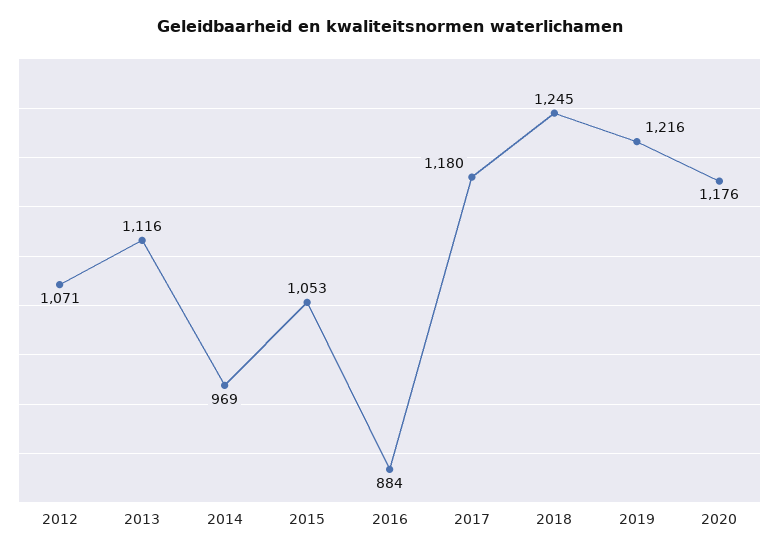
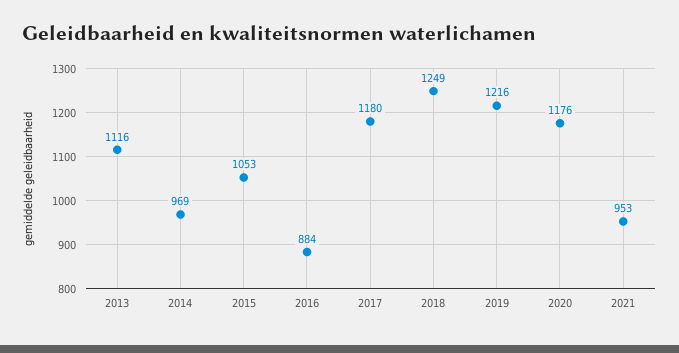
2012: 1071 -> none
2018: 1245 -> 1249
2021: none -> 953

